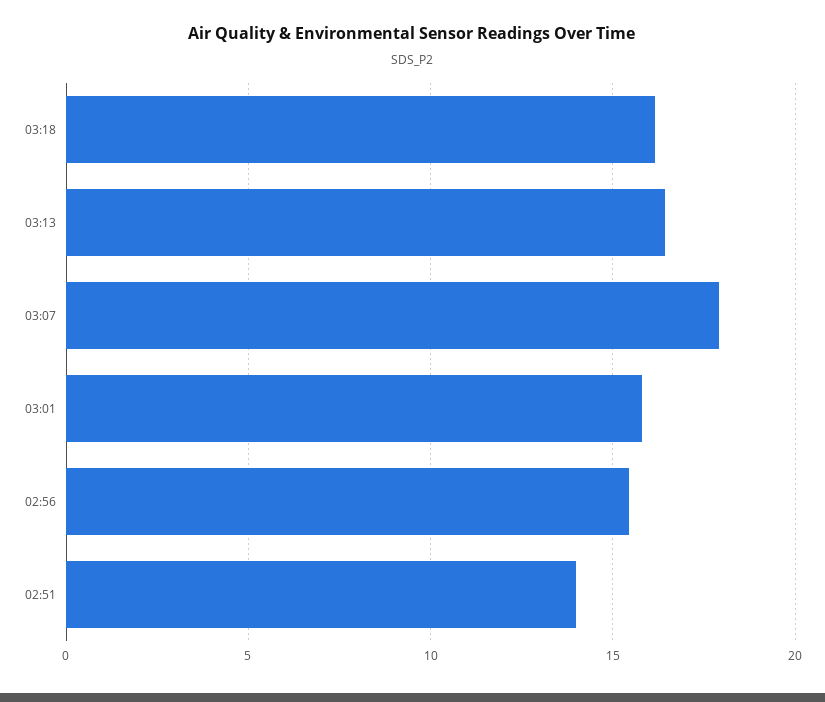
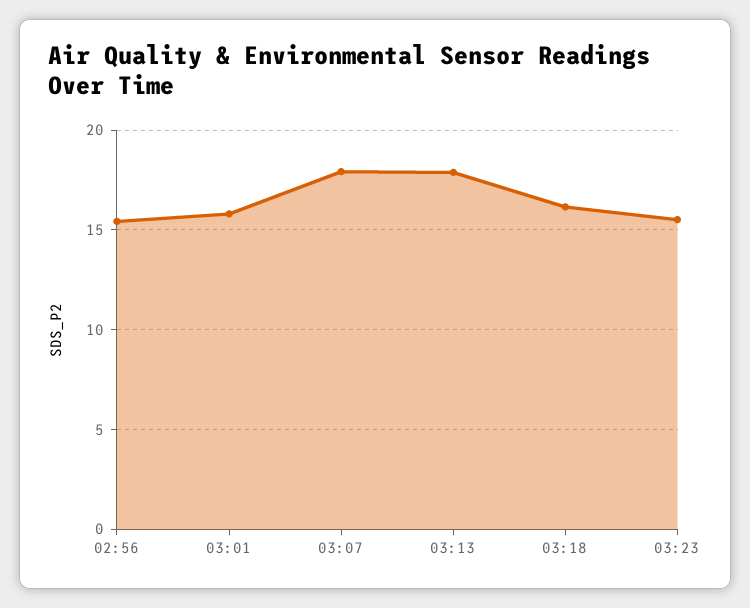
03:13: 16.5 -> 18
02:51: 14 -> none
03:23: none -> 15.5

